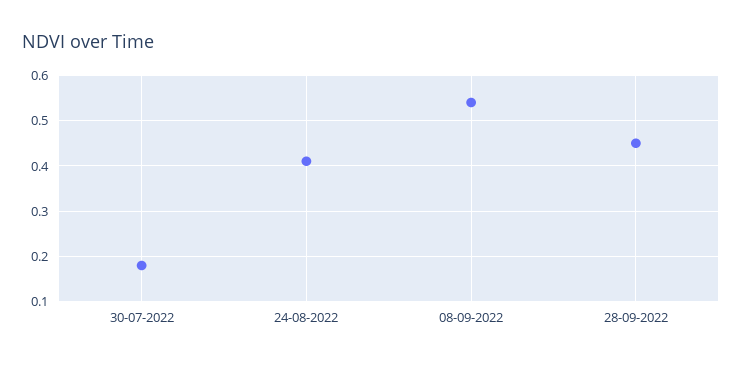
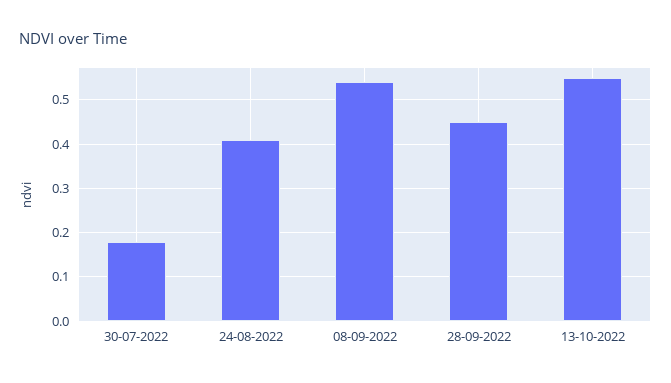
13-10-2022: none -> 0.55

